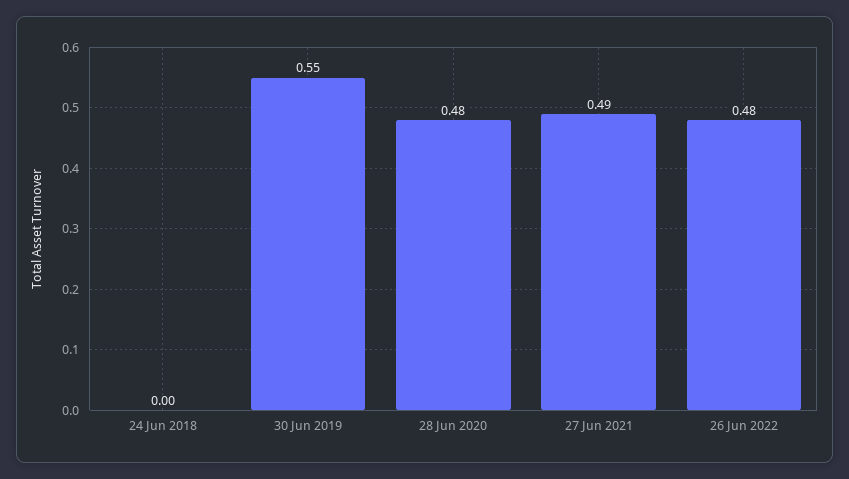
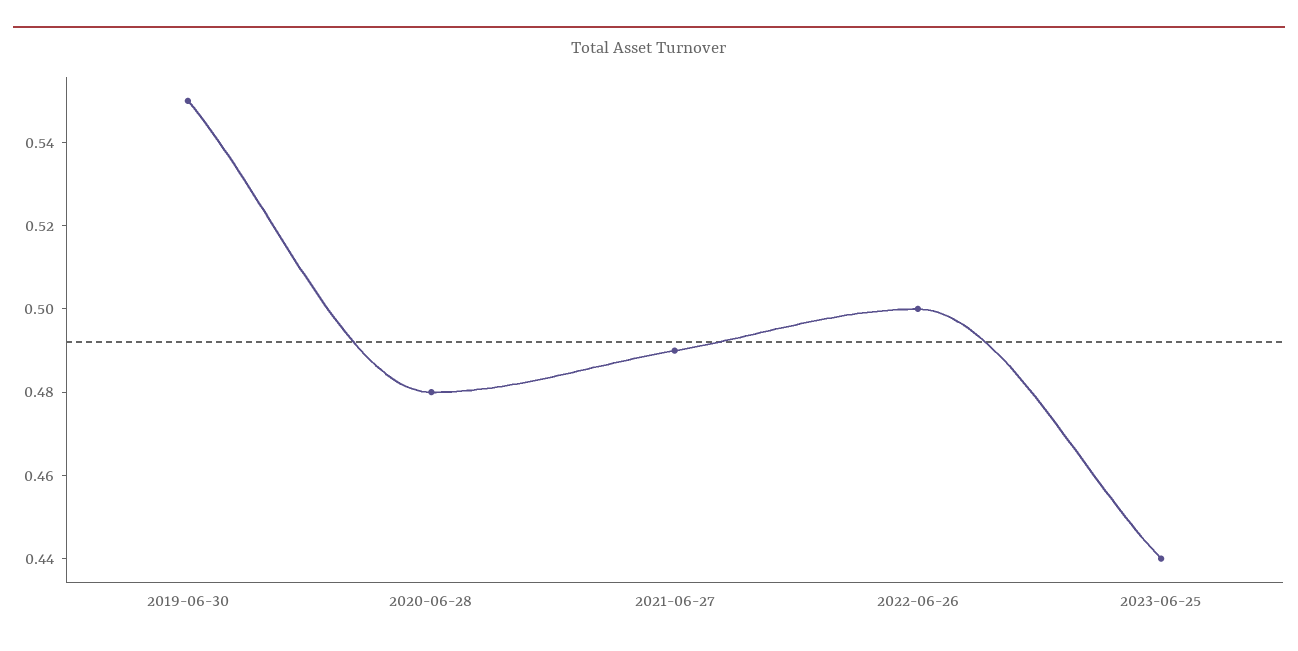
24 Jun 2018: 0 -> none
26 Jun 2022: 0.48 -> 0.5
2023-06-25: none -> 0.44

